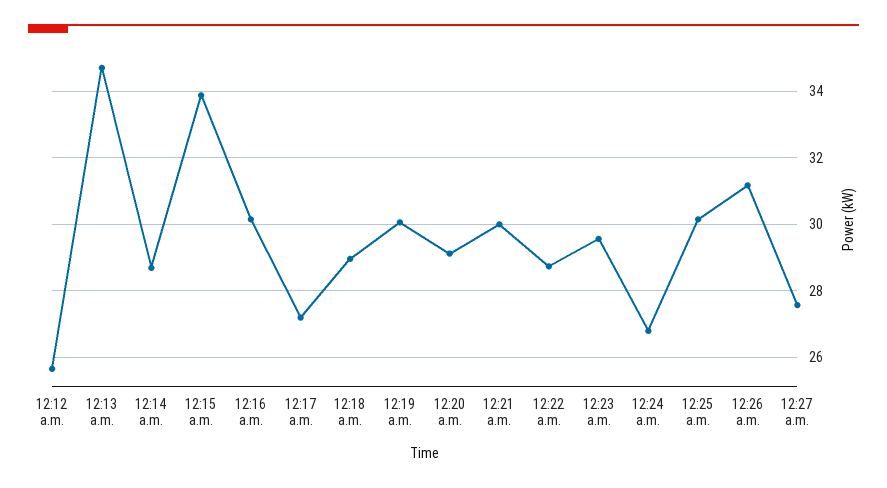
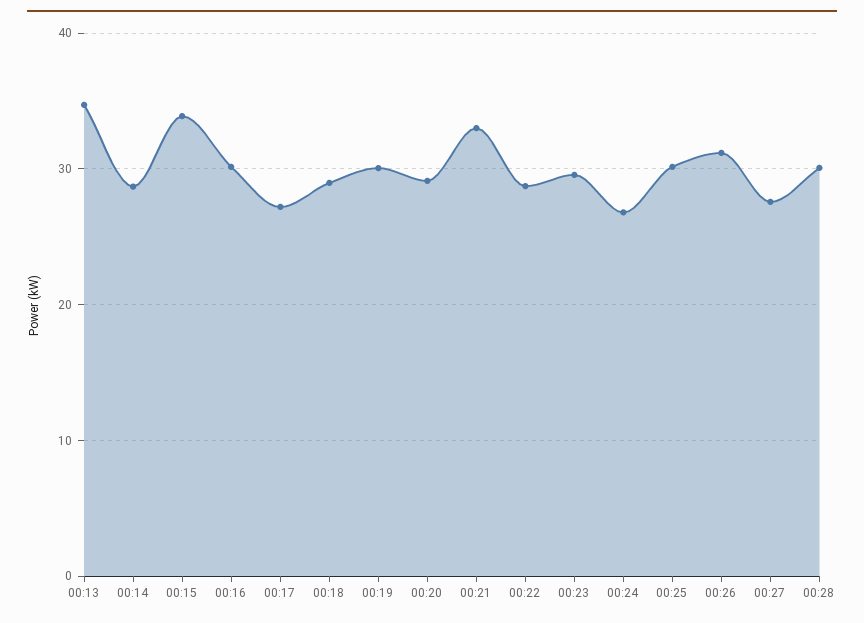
12:12 a.m.: 25.6 -> none
12:21 a.m.: 30 -> 33
00:28: none -> 30

